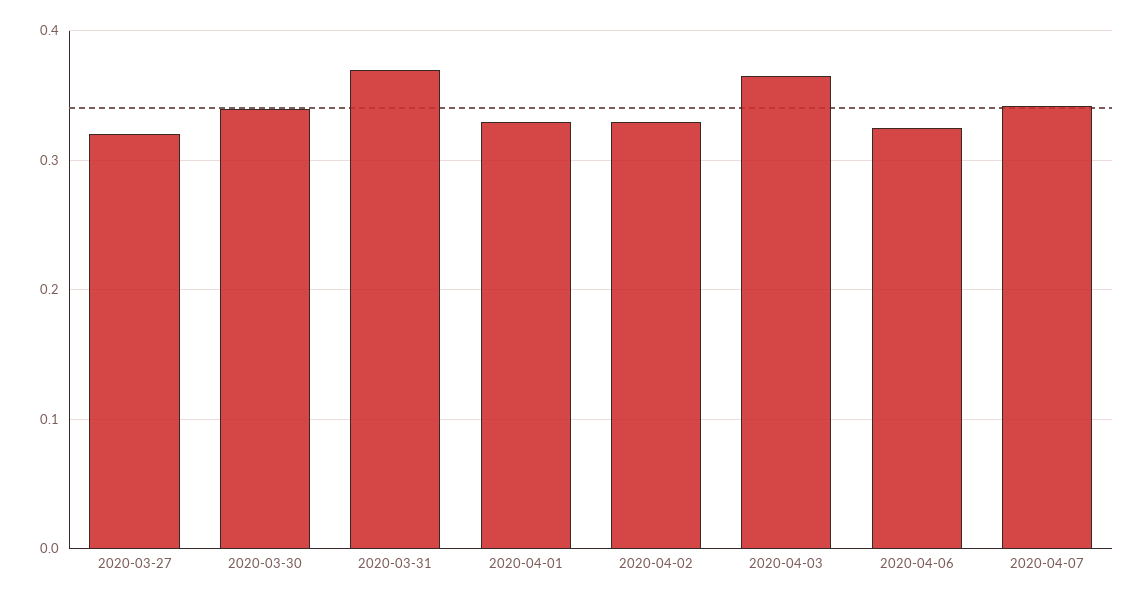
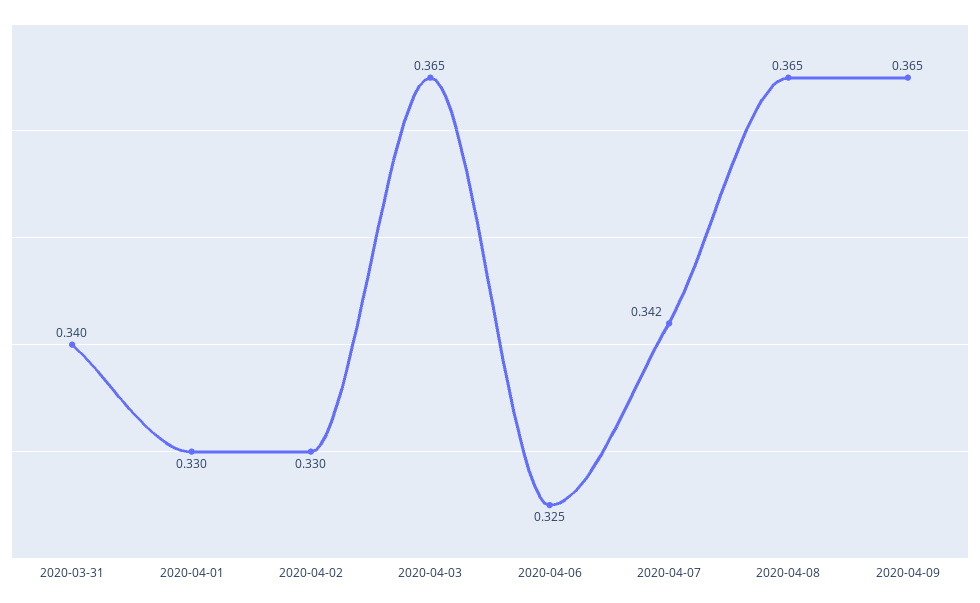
2020-03-27: 0.32 -> none
2020-03-30: 0.34 -> none
2020-03-31: 0.37 -> 0.34
2020-04-08: none -> 0.365
2020-04-09: none -> 0.365

